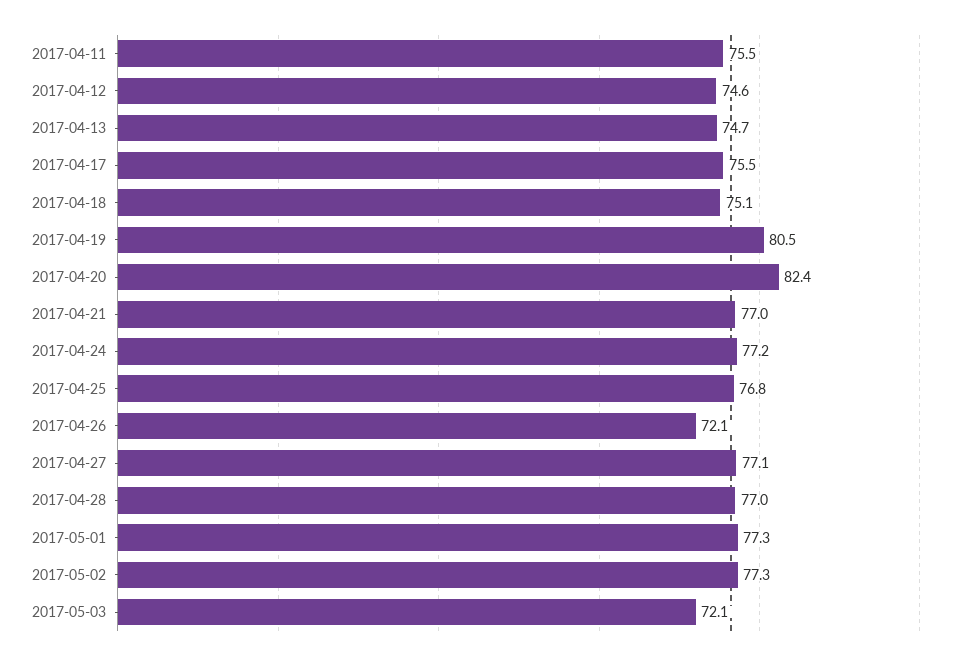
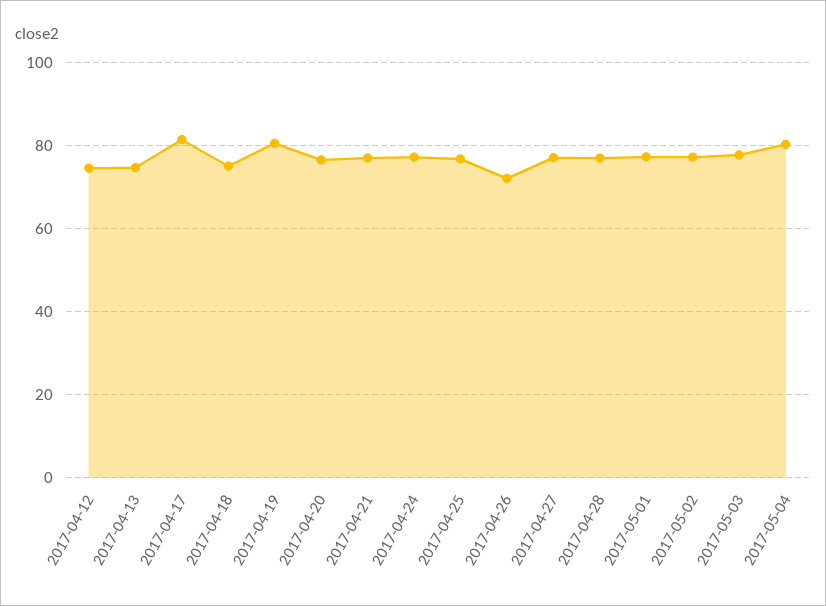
2017-04-11: 75.5 -> none
2017-04-17: 75.5 -> 82
2017-04-20: 82.4 -> 76
2017-05-03: 72.1 -> 78
2017-05-04: none -> 80

